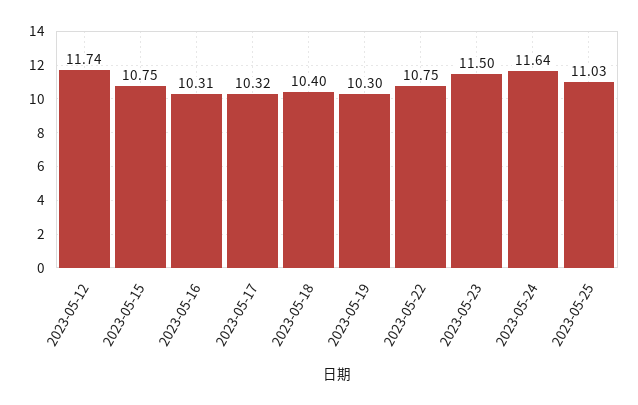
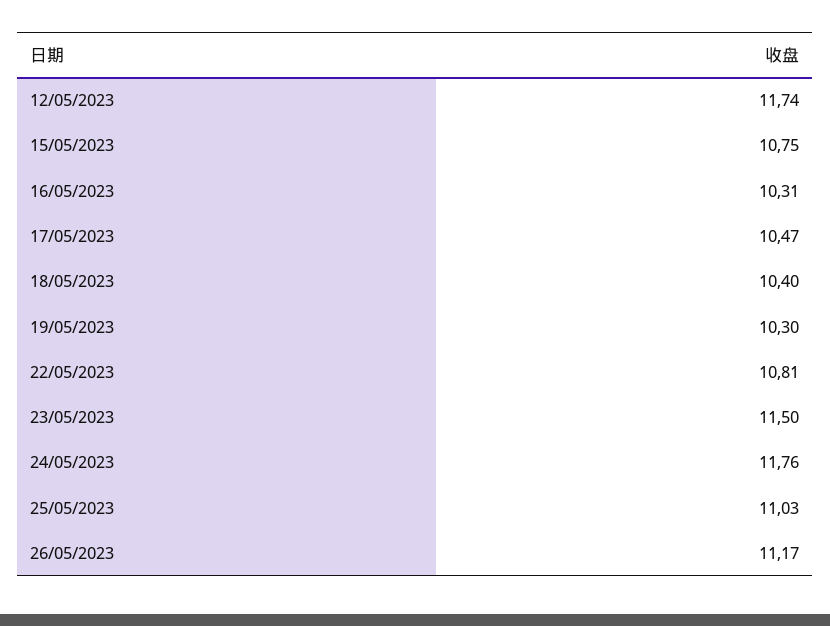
2023-05-17: 10.32 -> 10.47
2023-05-22: 10.75 -> 10.81
2023-05-24: 11.64 -> 11.76
26/05/2023: none -> 11.17

